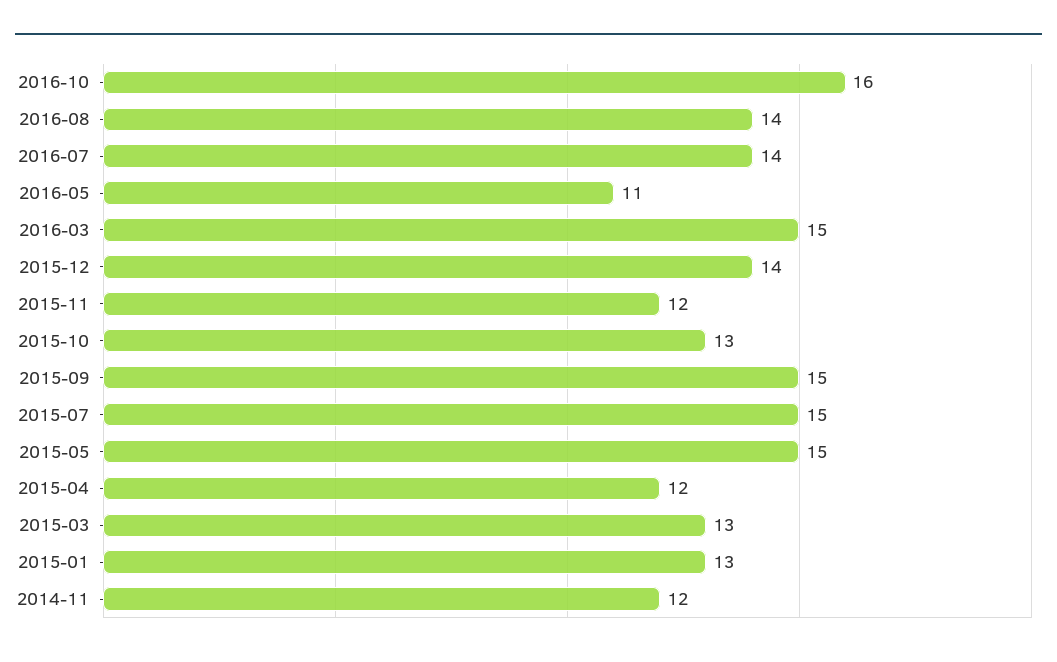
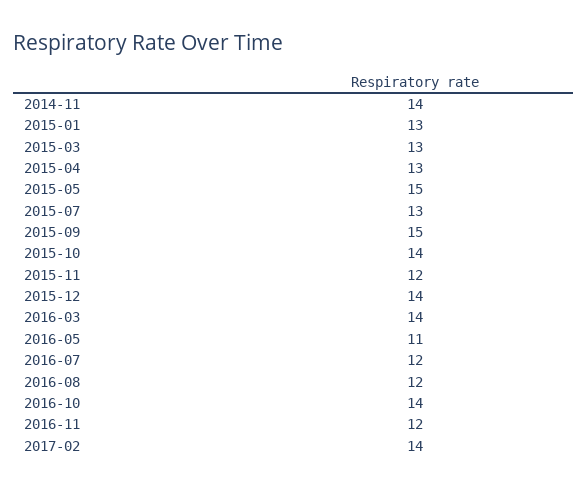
2016-10: 16 -> 14
2016-08: 14 -> 12
2016-07: 14 -> 12
2016-03: 15 -> 14
2015-10: 13 -> 14
2015-07: 15 -> 13
2015-04: 12 -> 13
2014-11: 12 -> 14
2016-11: none -> 12
2017-02: none -> 14

